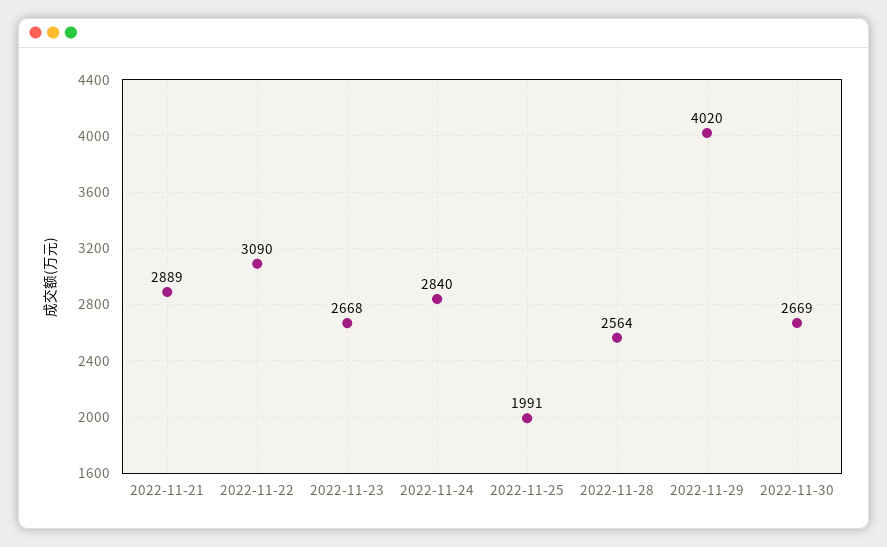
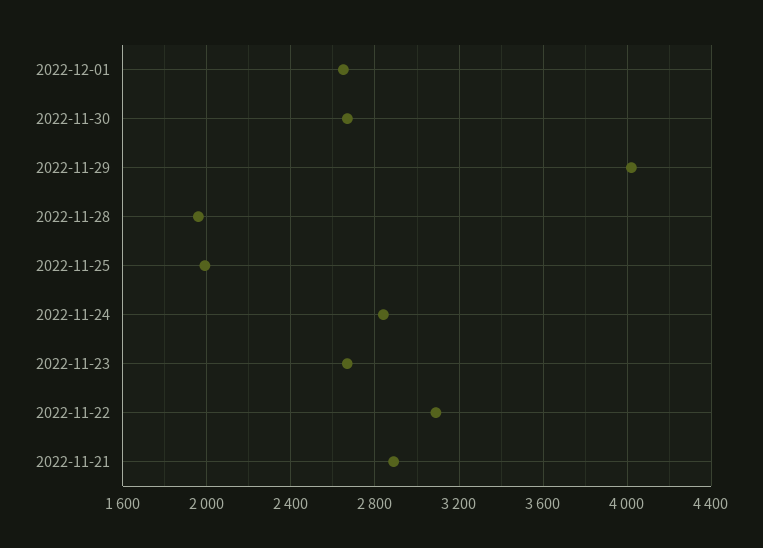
2022-11-28: 2564 -> 1950
2022-12-01: none -> 2650

